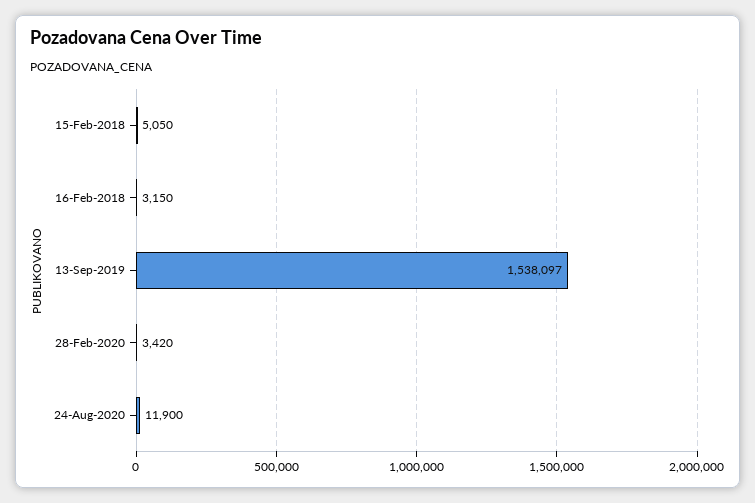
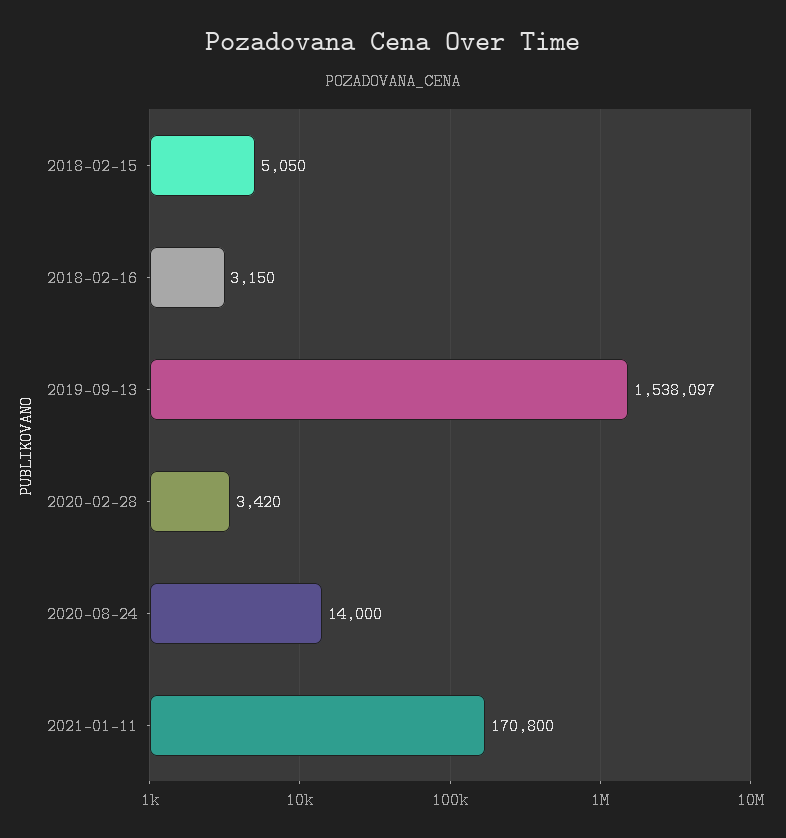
24-Aug-2020: 11900 -> 14000
2021-01-11: none -> 170800

